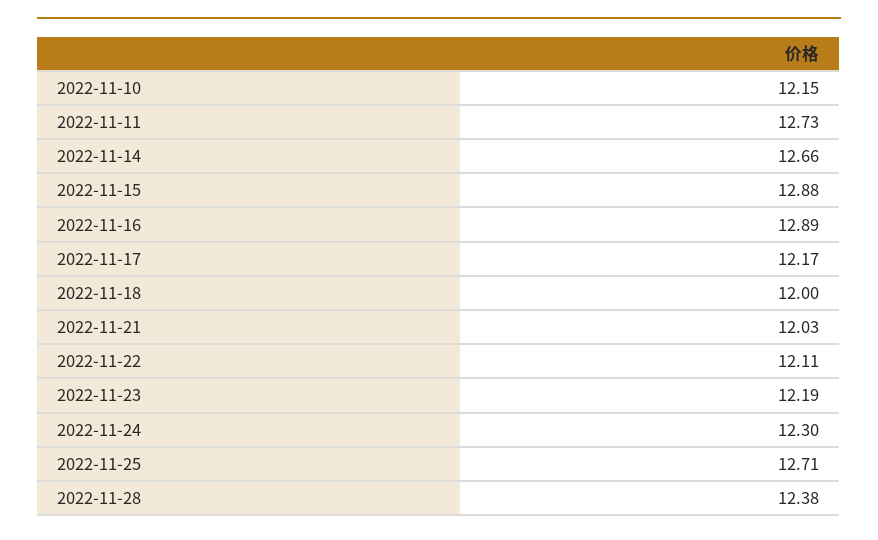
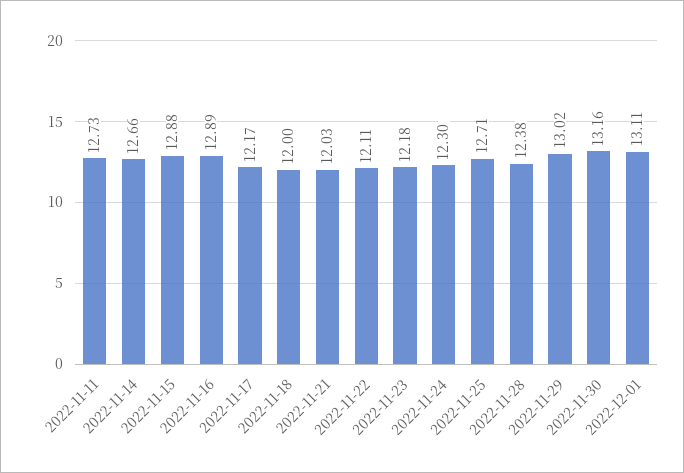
2022-11-10: 12.15 -> none
2022-11-23: 12.19 -> 12.18
2022-11-29: none -> 13.02
2022-11-30: none -> 13.16
2022-12-01: none -> 13.11

